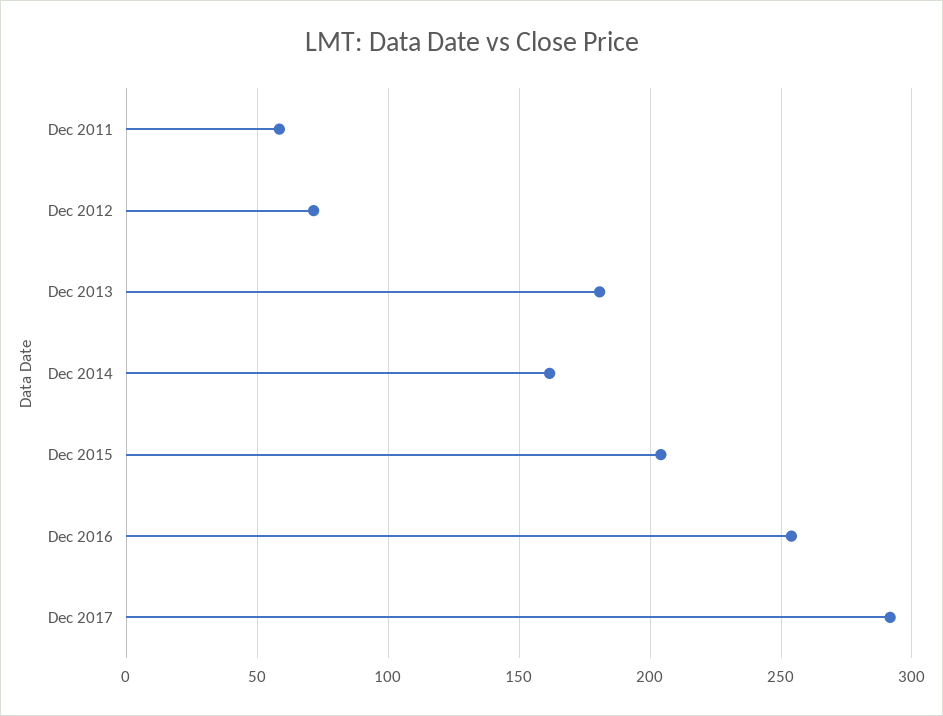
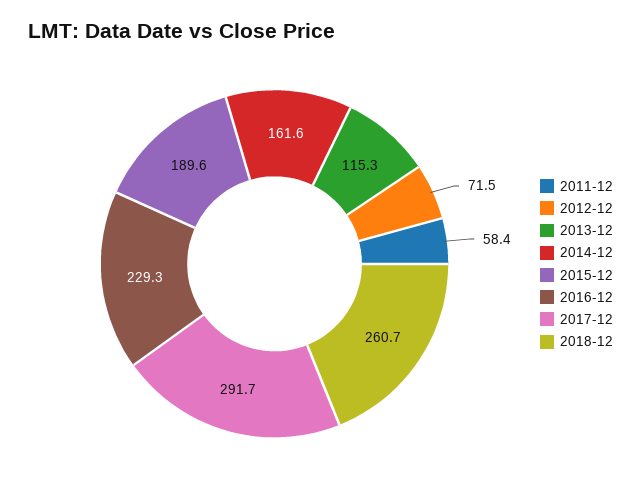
Dec 2013: 180 -> 115.3
Dec 2015: 205 -> 189.6
Dec 2016: 255 -> 229.3
2018-12: none -> 260.7

